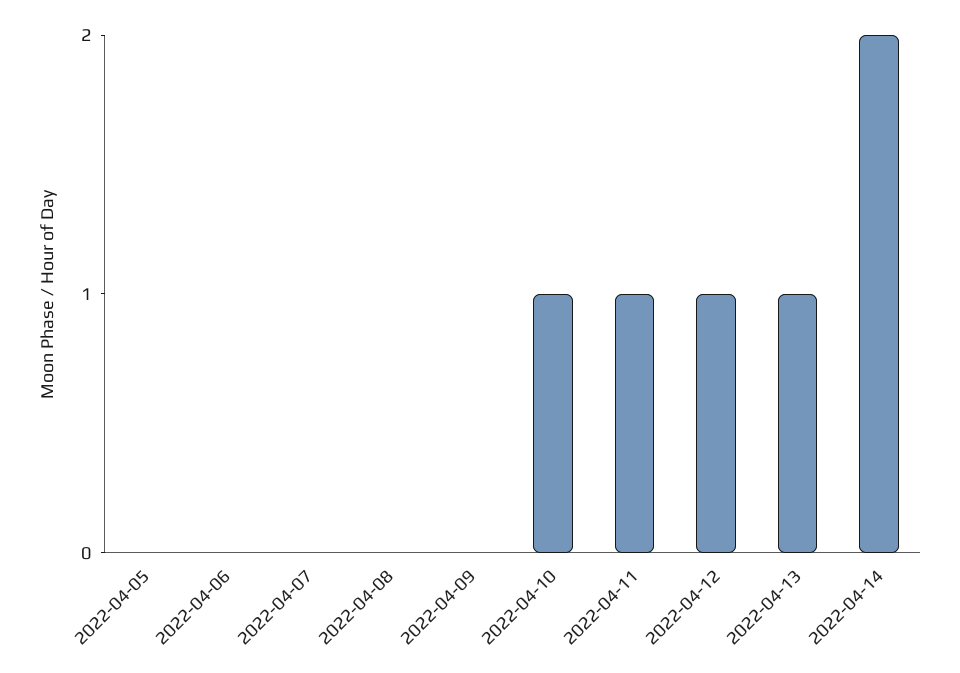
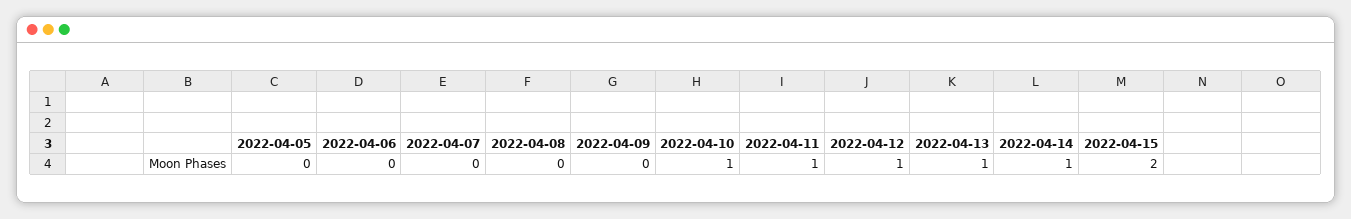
2022-04-14: 2 -> 1
2022-04-15: none -> 2

